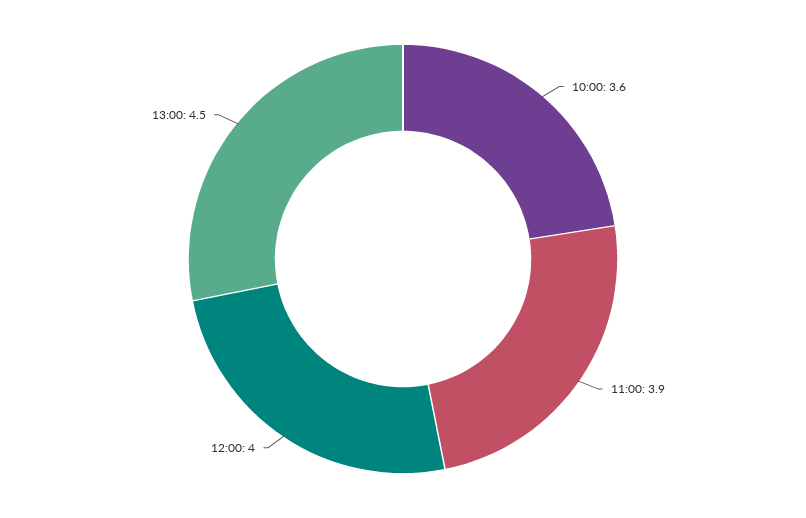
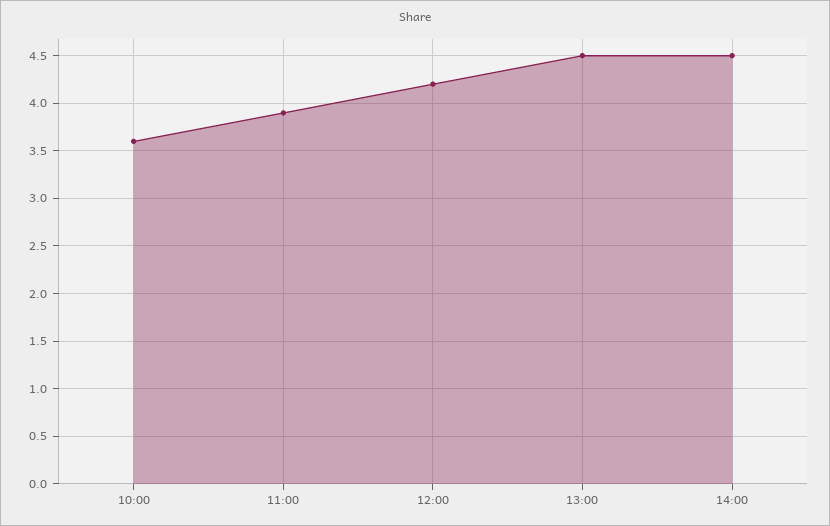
12:00: 4 -> 4.2
14:00: none -> 4.5

